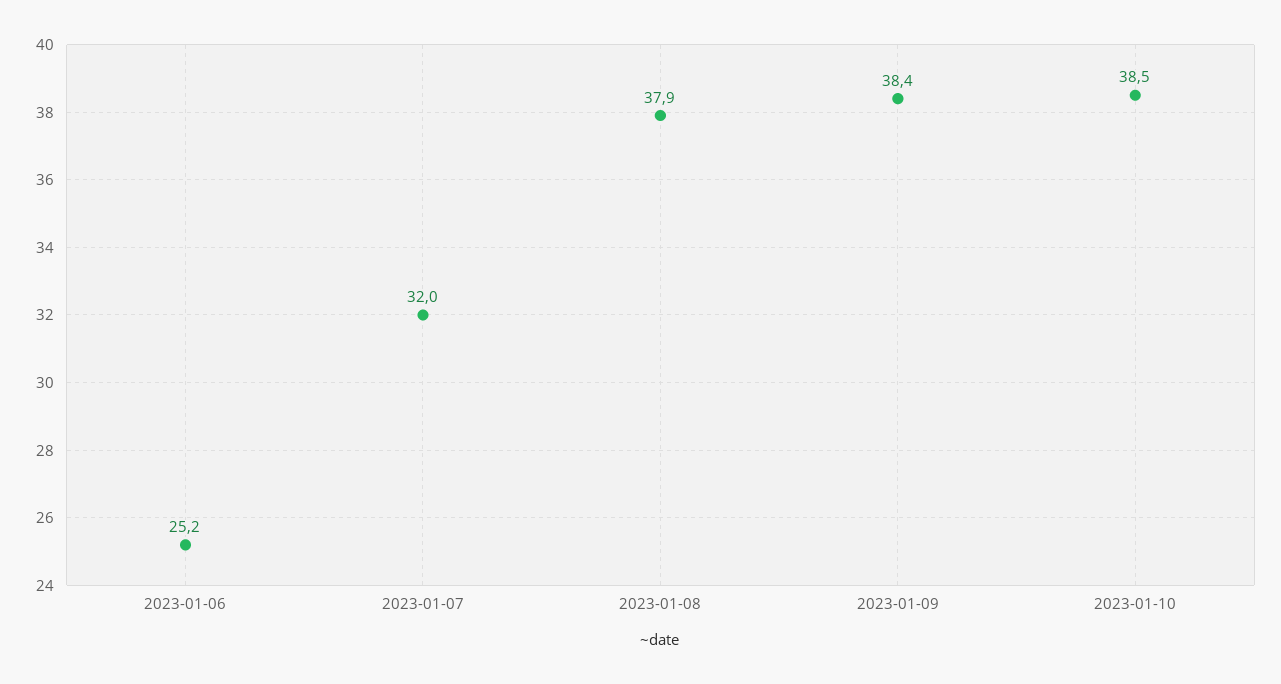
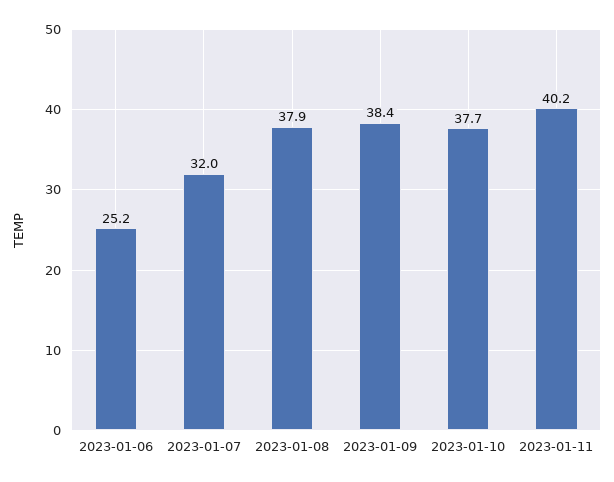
2023-01-10: 38.5 -> 37.7
2023-01-11: none -> 40.2

